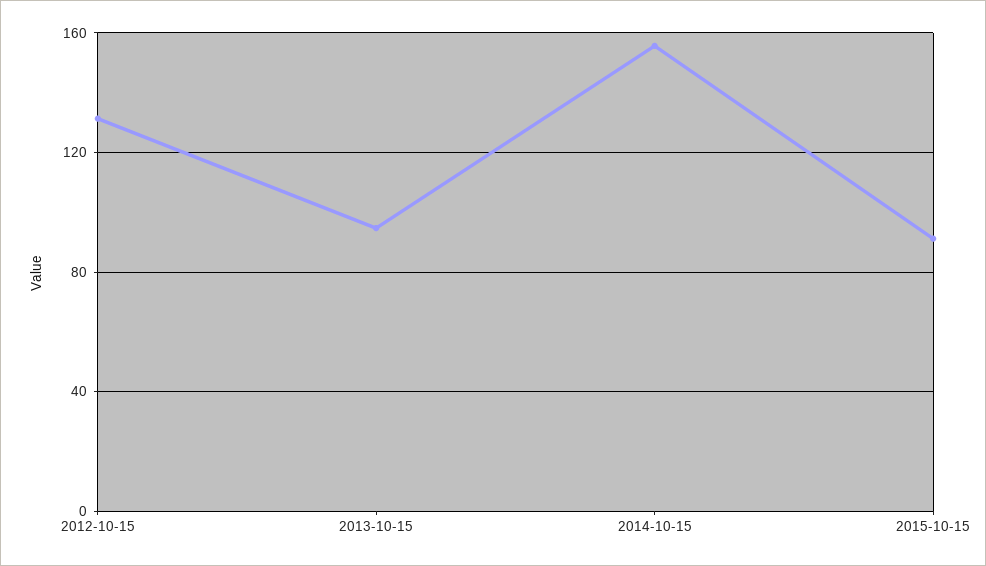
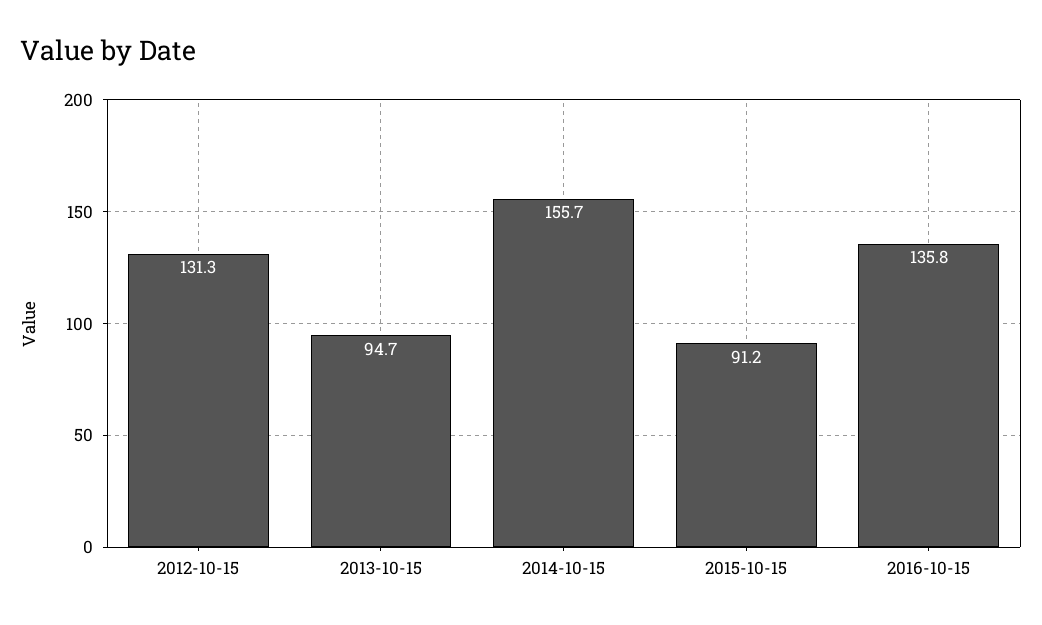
2016-10-15: none -> 135.8

